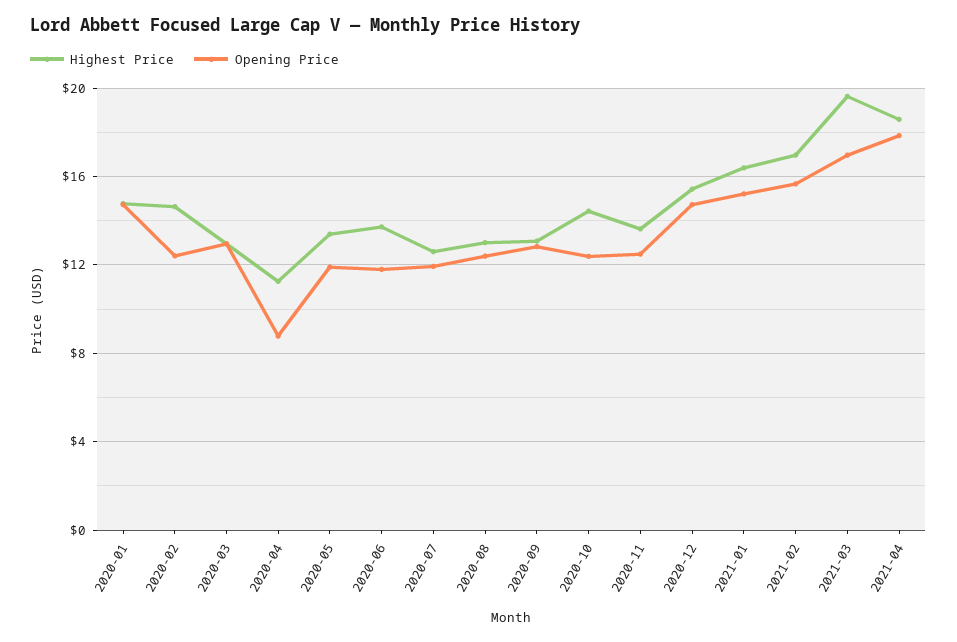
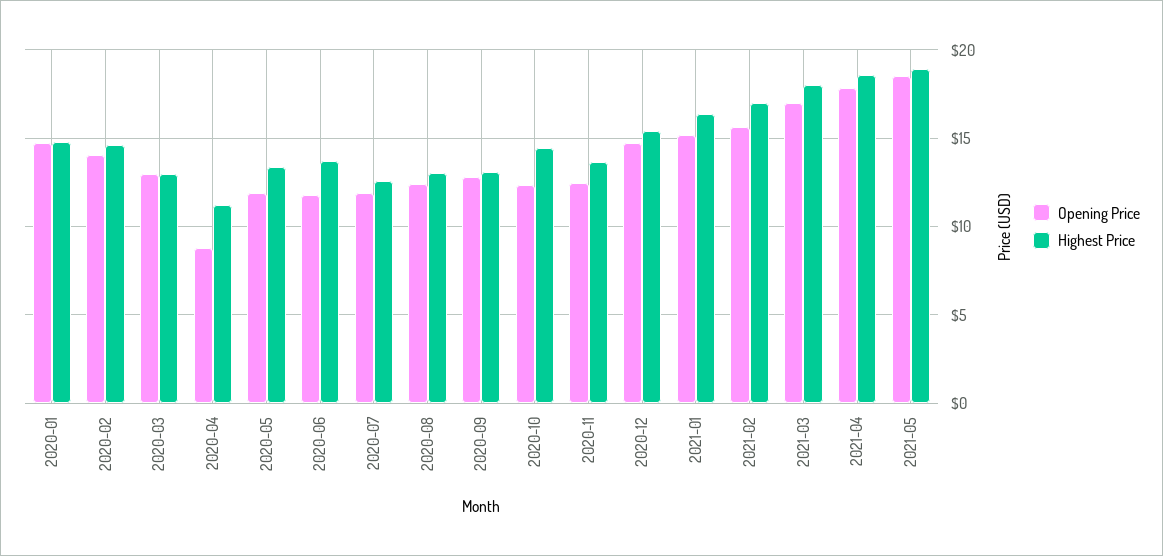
Opening Price, 2020-02: 12.5 -> 14
Highest Price, 2021-03: 19.5 -> 18
Opening Price, 2021-05: none -> 18.5
Highest Price, 2021-05: none -> 19

